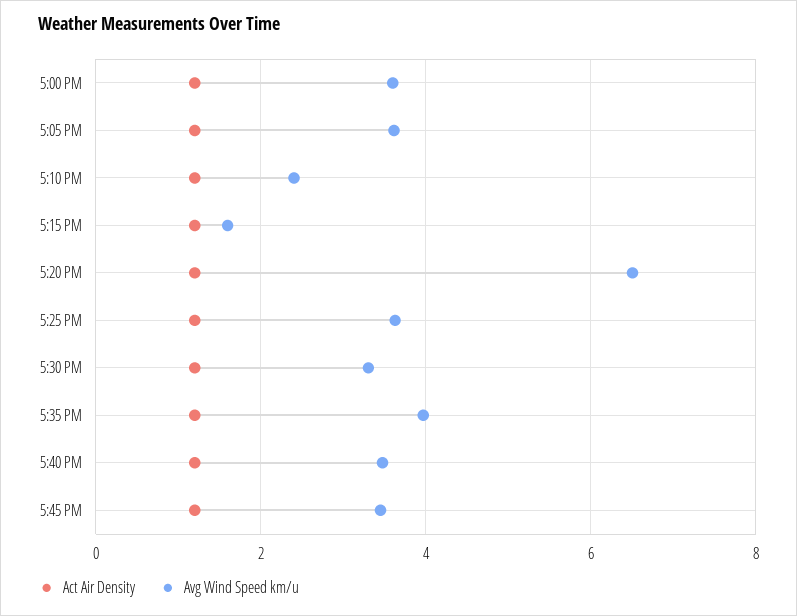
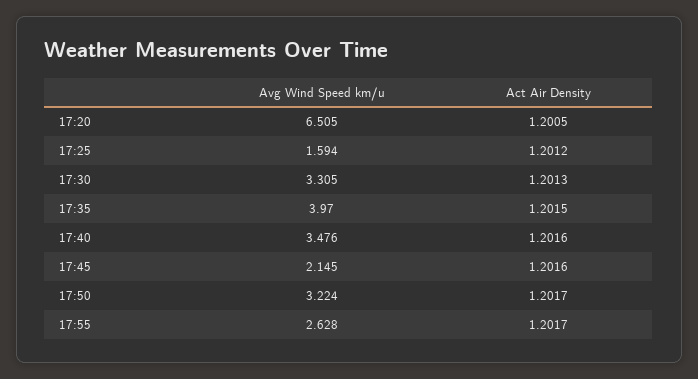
Act Air Density, 5:00 PM: 1.2 -> none
Avg Wind Speed km/u, 5:00 PM: 3.6 -> none
Act Air Density, 5:05 PM: 1.2 -> none
Avg Wind Speed km/u, 5:05 PM: 3.6 -> none
Act Air Density, 5:10 PM: 1.2 -> none
Avg Wind Speed km/u, 5:10 PM: 2.4 -> none
Act Air Density, 5:15 PM: 1.2 -> none
Avg Wind Speed km/u, 5:15 PM: 1.6 -> none
Avg Wind Speed km/u, 5:25 PM: 3.6 -> 1.594
Avg Wind Speed km/u, 5:45 PM: 3.4 -> 2.145
Avg Wind Speed km/u, 17:50: none -> 3.224
Act Air Density, 17:50: none -> 1.2017
Avg Wind Speed km/u, 17:55: none -> 2.628
Act Air Density, 17:55: none -> 1.2017

